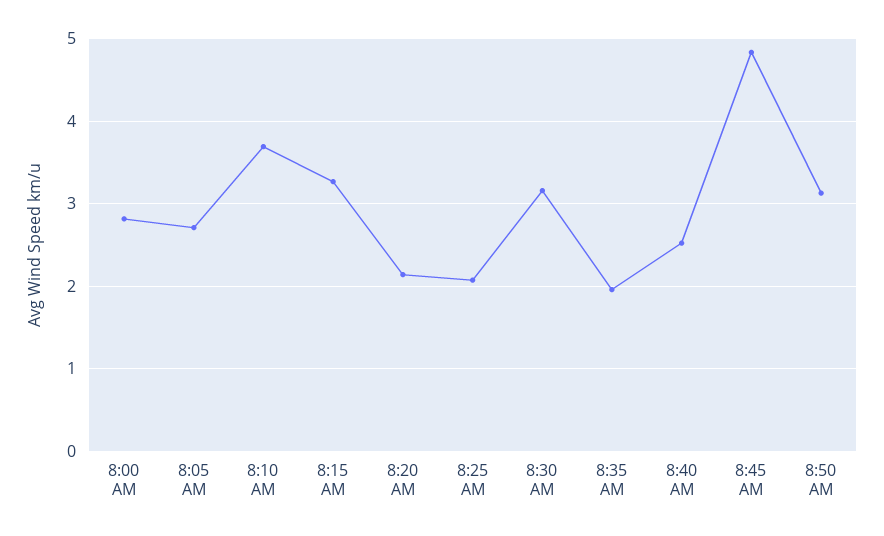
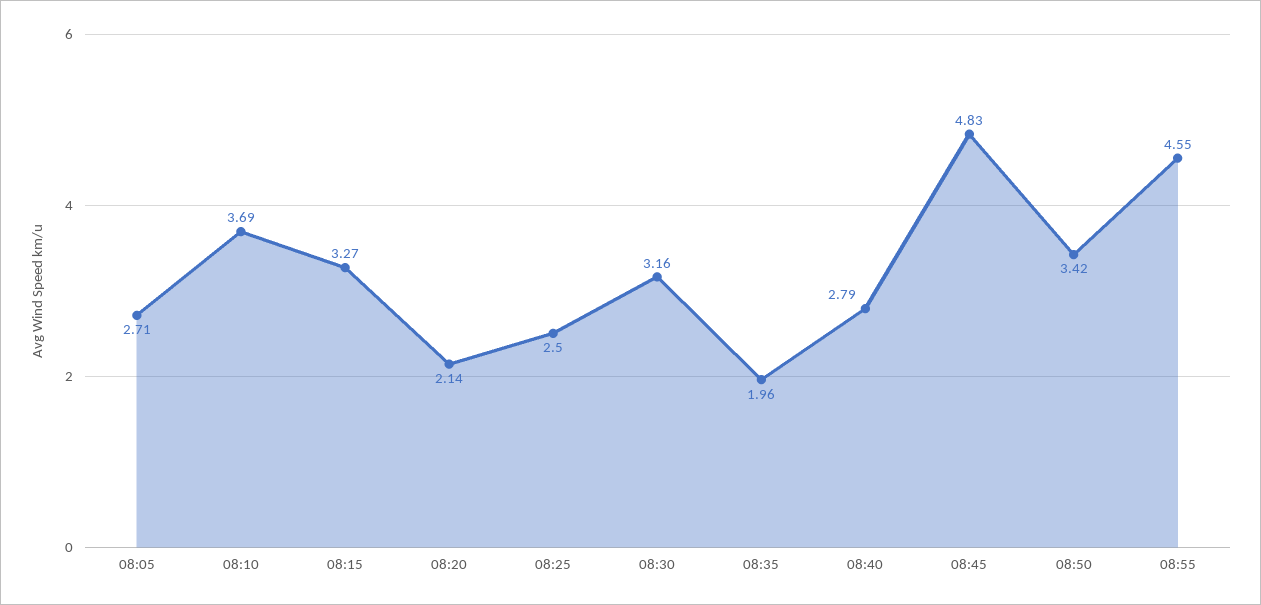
8:00 AM: 2.8 -> none
8:25 AM: 2.1 -> 2.5
8:40 AM: 2.5 -> 2.79
8:50 AM: 3.1 -> 3.42
08:55: none -> 4.55

